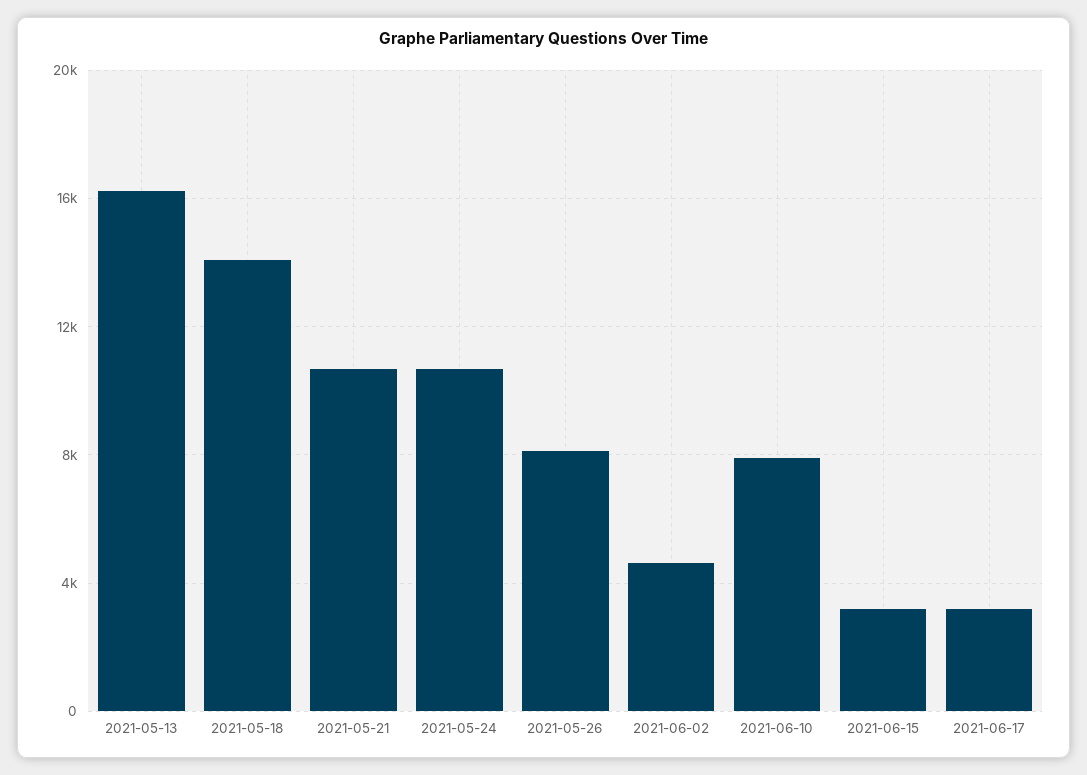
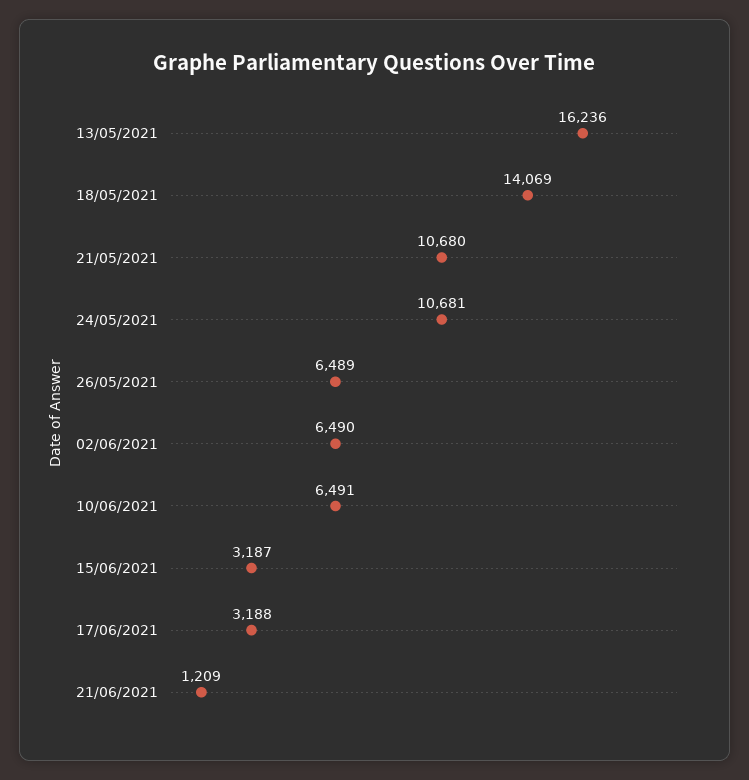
2021-05-26: 8000 -> 6489
2021-06-02: 4500 -> 6490
2021-06-10: 8000 -> 6491
21/06/2021: none -> 1209

